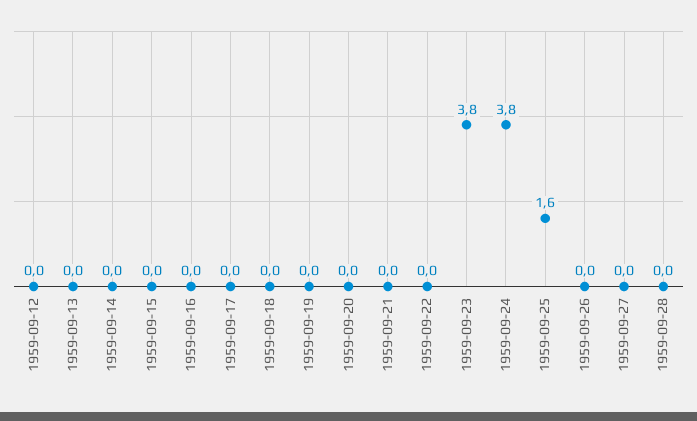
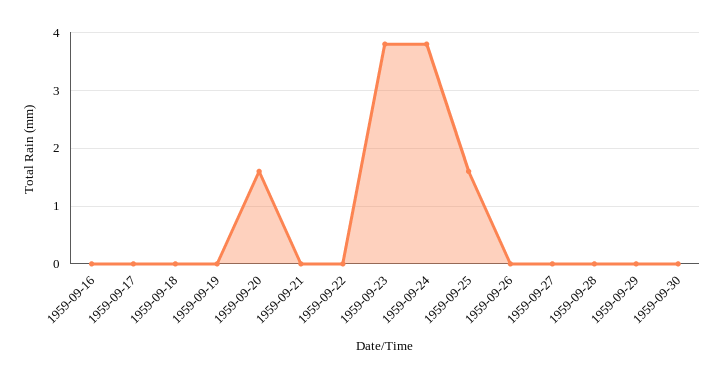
1959-09-12: 0 -> none
1959-09-13: 0 -> none
1959-09-14: 0 -> none
1959-09-15: 0 -> none
1959-09-20: 0 -> 1.5
1959-09-29: none -> 0
1959-09-30: none -> 0

